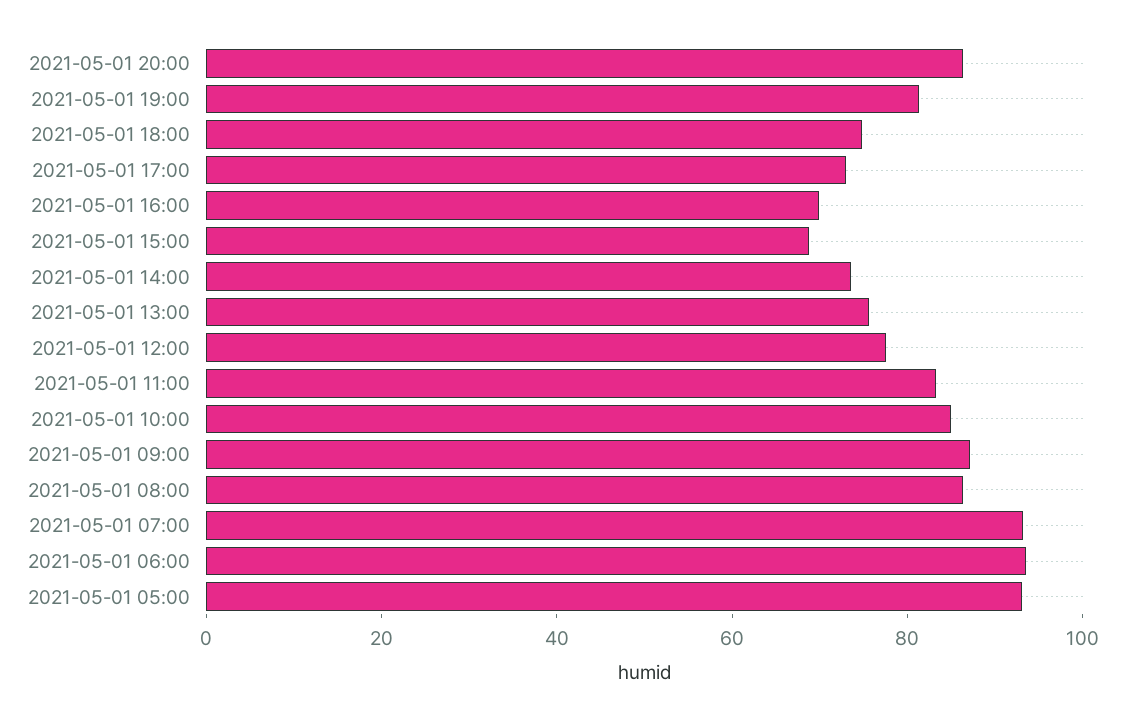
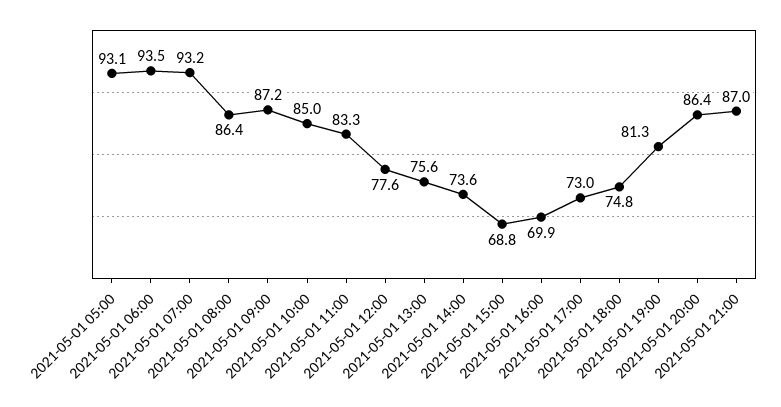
2021-05-01 21:00: none -> 87

